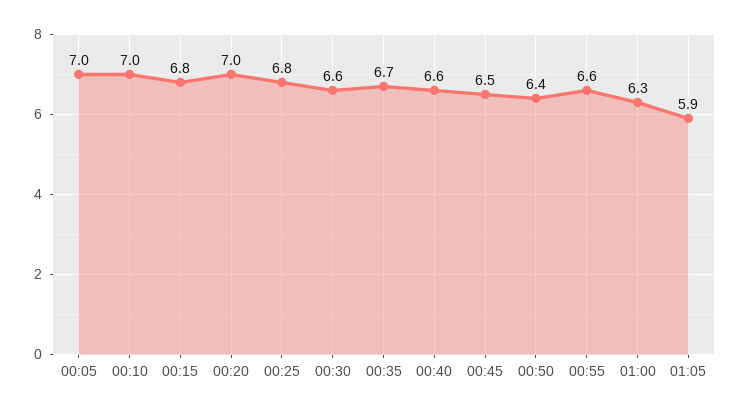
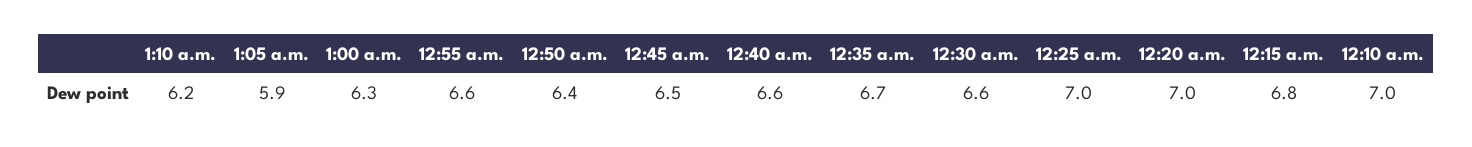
00:05: 7 -> none
00:25: 6.8 -> 7
1:10 a.m.: none -> 6.2

